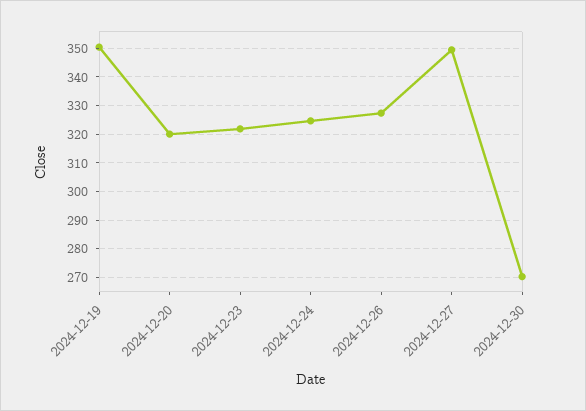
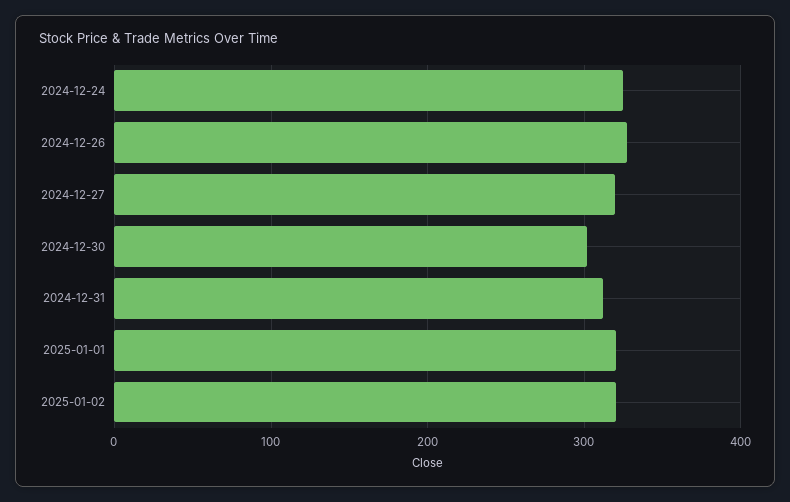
2024-12-19: 350 -> none
2024-12-20: 320 -> none
2024-12-23: 322.5 -> none
2024-12-27: 350 -> 320
2024-12-30: 270 -> 300
2024-12-31: none -> 310
2025-01-01: none -> 320
2025-01-02: none -> 320

